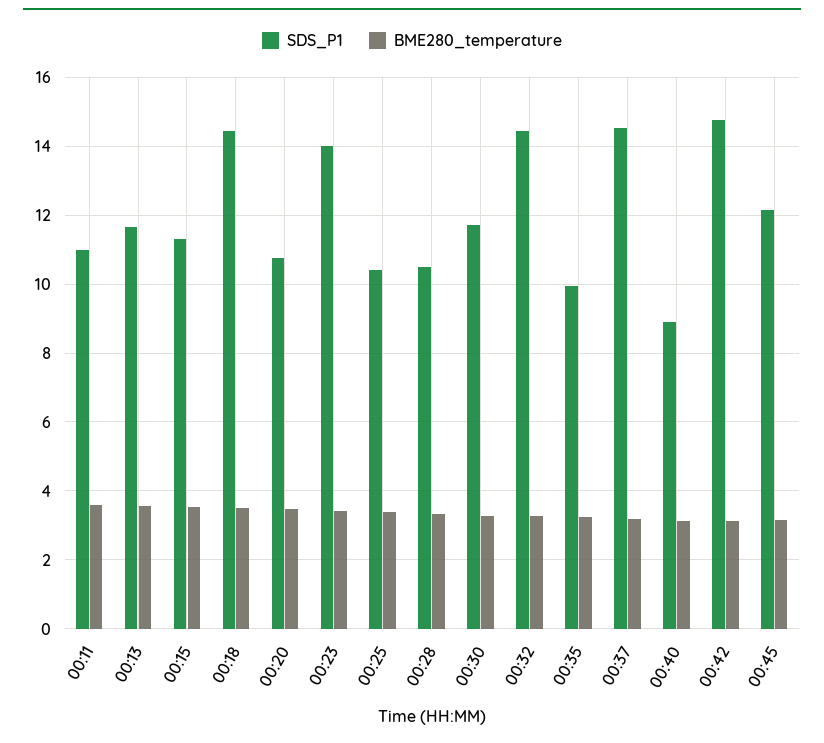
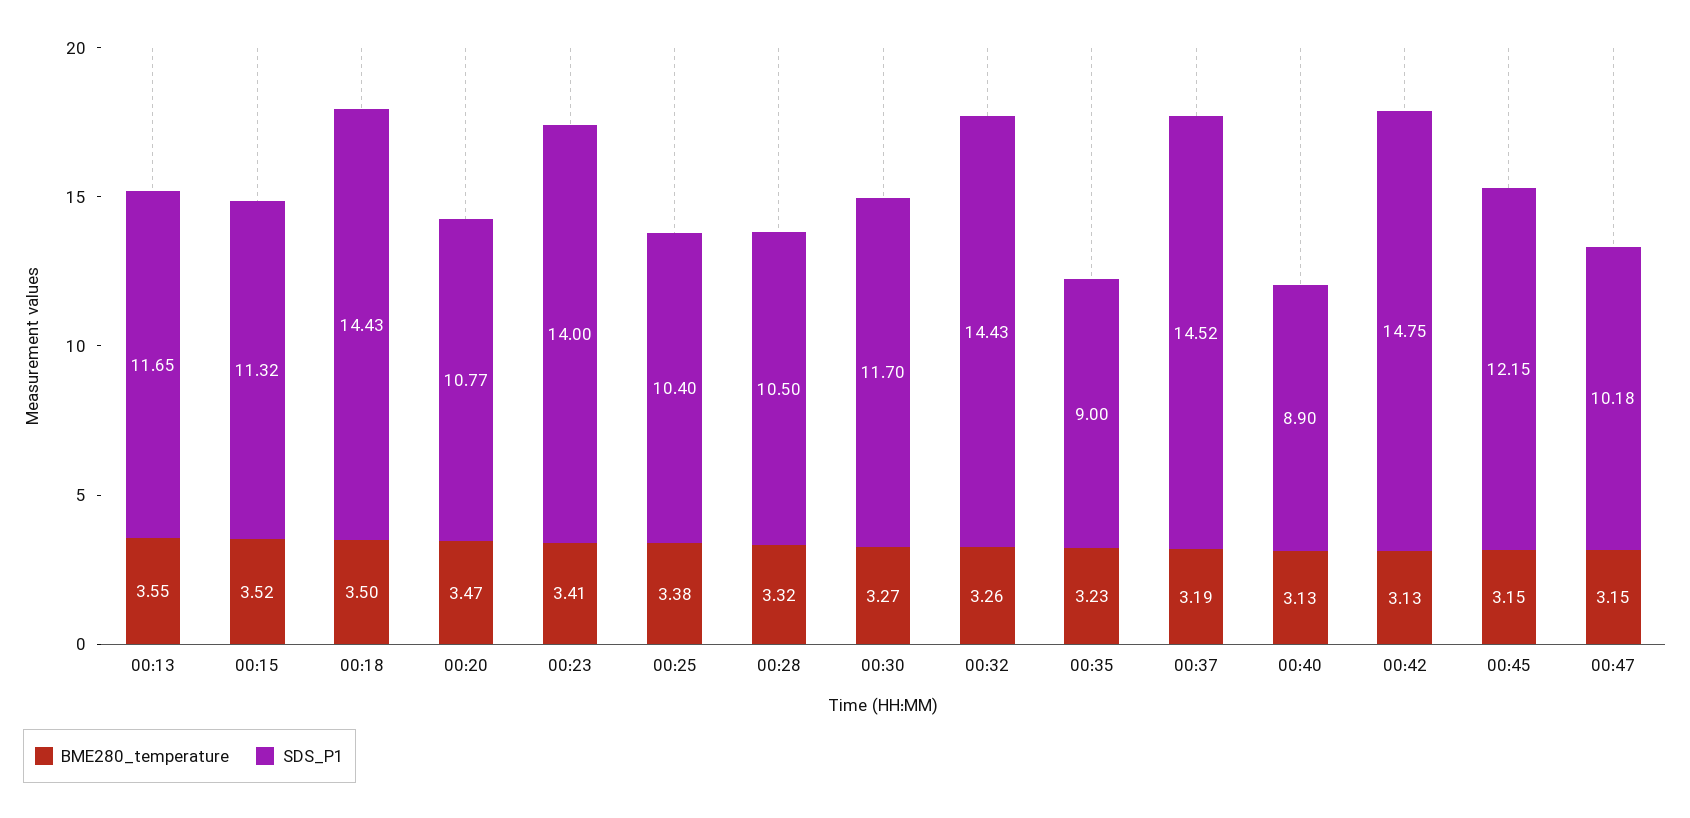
SDS_P1, 00:11: 11 -> none
BME280_temperature, 00:11: 3.6 -> none
SDS_P1, 00:35: 10 -> 9
BME280_temperature, 00:47: none -> 3.15
SDS_P1, 00:47: none -> 10.18

